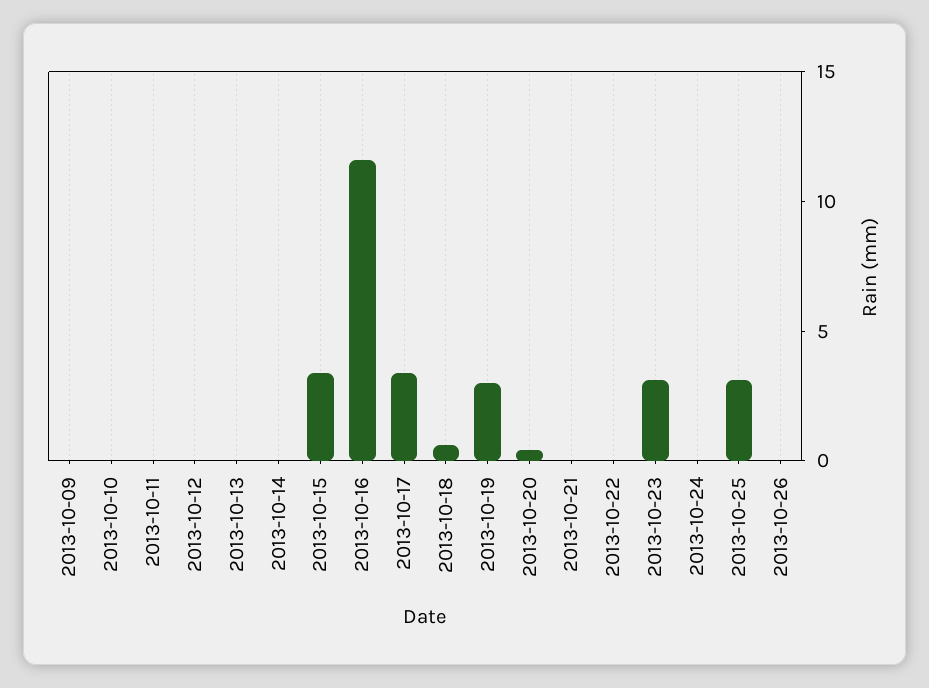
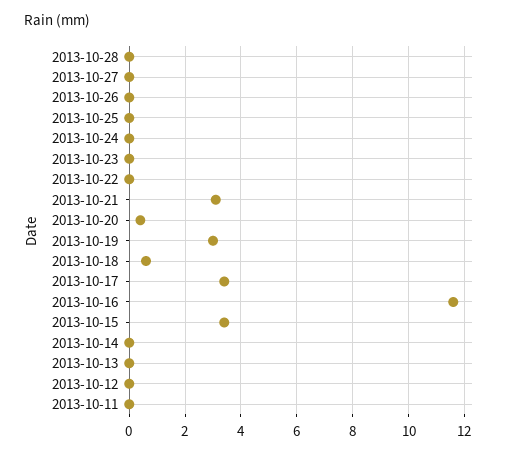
2013-10-09: 0 -> none
2013-10-10: 0 -> none
2013-10-21: 0 -> 3
2013-10-23: 3 -> 0
2013-10-25: 3 -> 0
2013-10-28: none -> 0
2013-10-27: none -> 0

